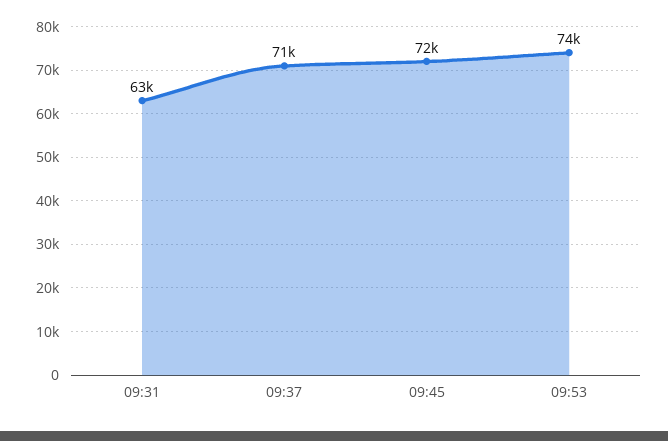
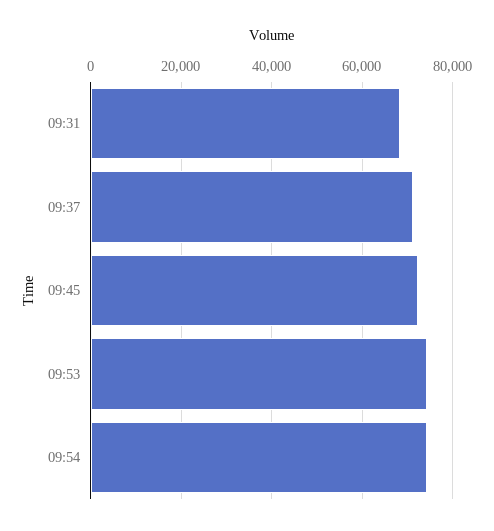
09:31: 63000 -> 68000
09:54: none -> 74000

